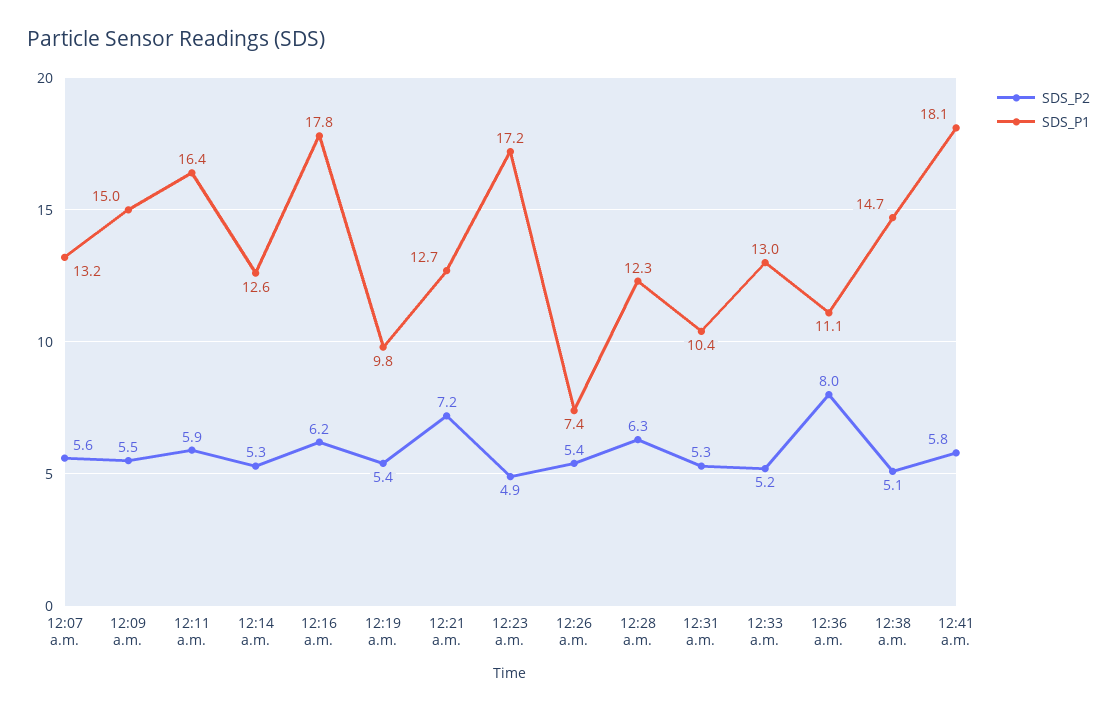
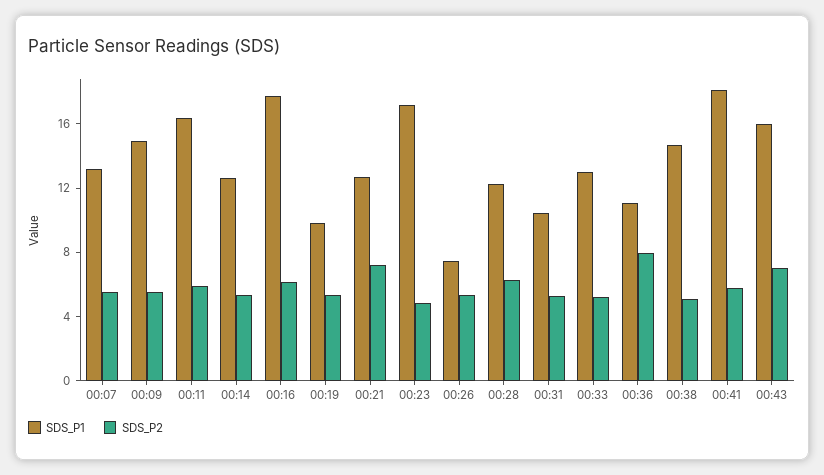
SDS_P1, 00:43: none -> 16
SDS_P2, 00:43: none -> 7

